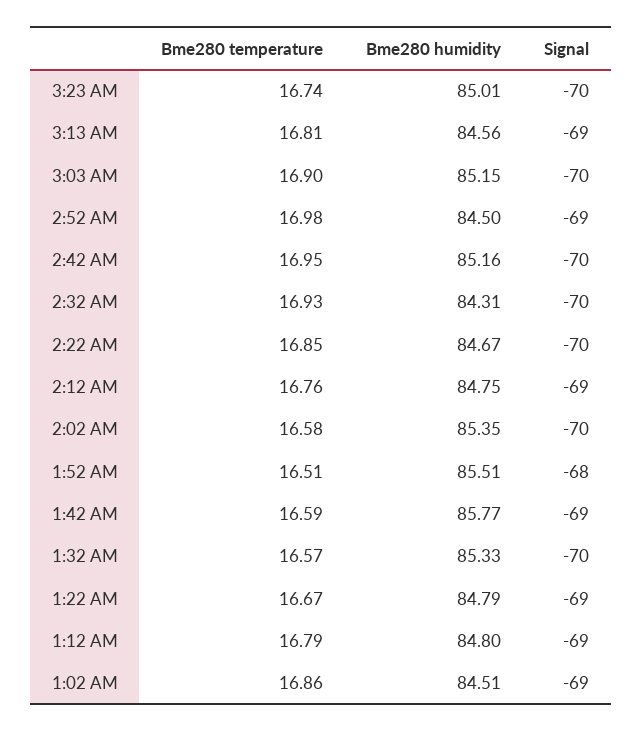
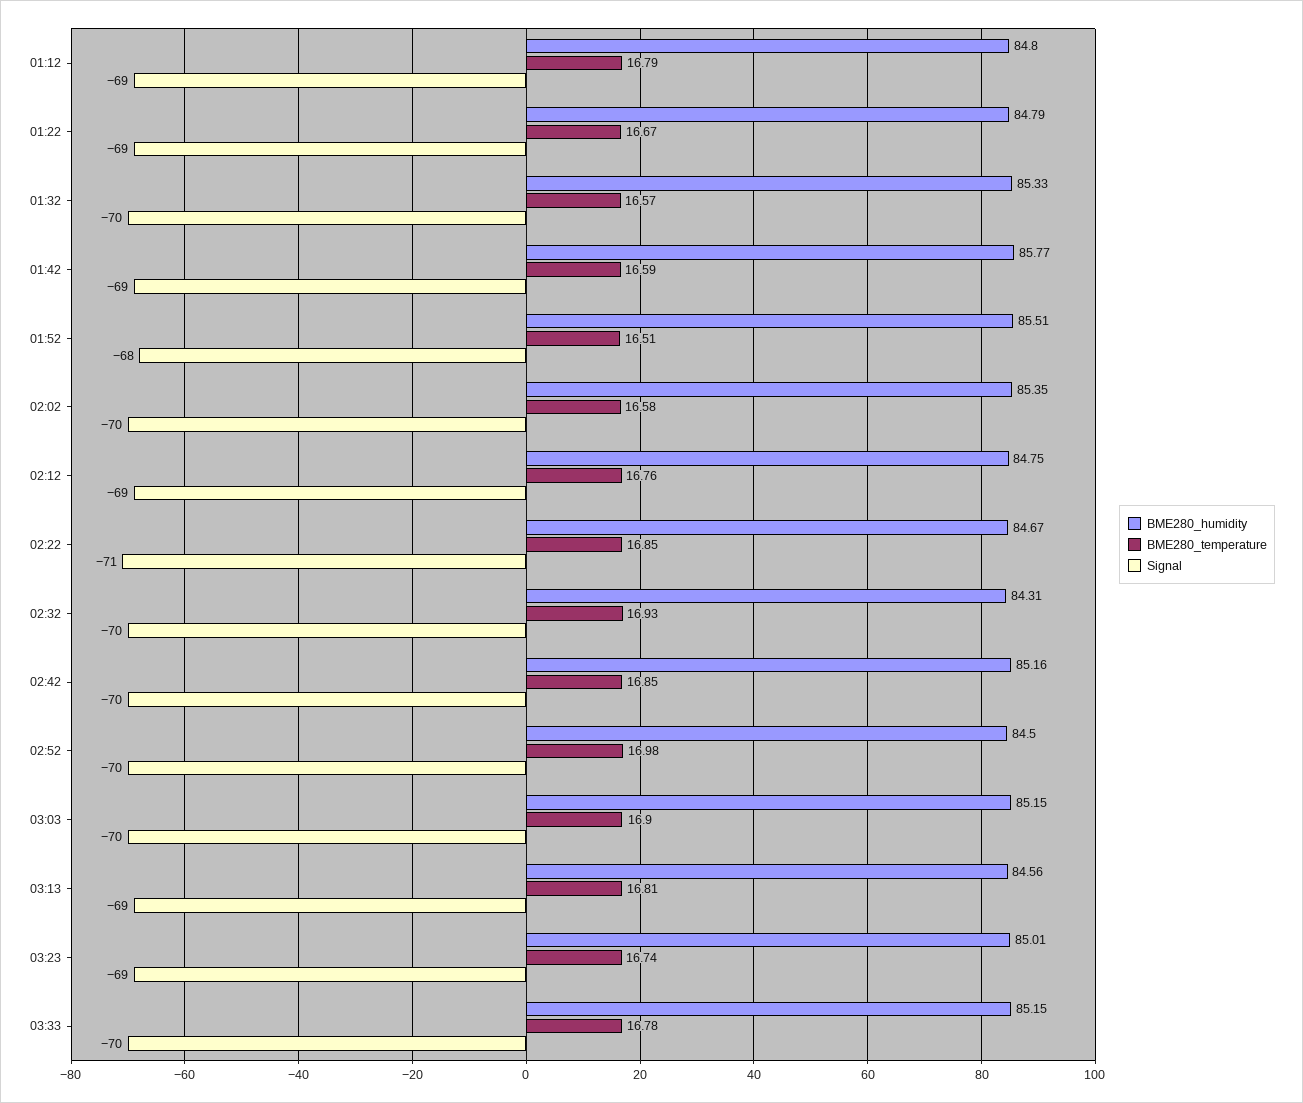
Signal, 3:23 AM: -70 -> -69
Signal, 2:52 AM: -69 -> -70
Bme280 temperature, 2:42 AM: 16.95 -> 16.85
Signal, 2:22 AM: -70 -> -71
Bme280 temperature, 1:02 AM: 16.86 -> none
Bme280 humidity, 1:02 AM: 84.51 -> none
Signal, 1:02 AM: -69 -> none
Bme280 humidity, 03:33: none -> 85.15
Bme280 temperature, 03:33: none -> 16.78
Signal, 03:33: none -> -70

